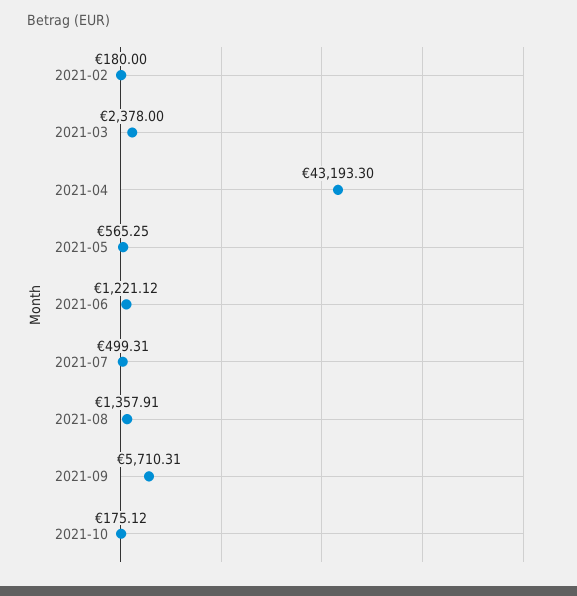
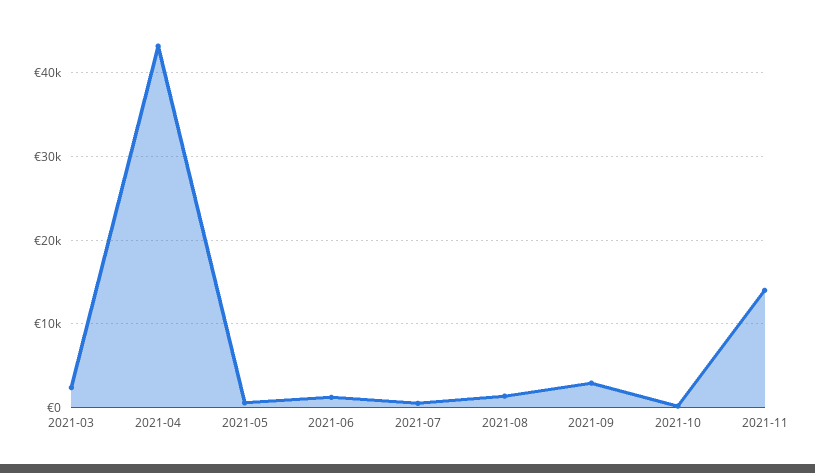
2021-02: 180 -> none
2021-09: 5710.31 -> 3000
2021-11: none -> 14000

